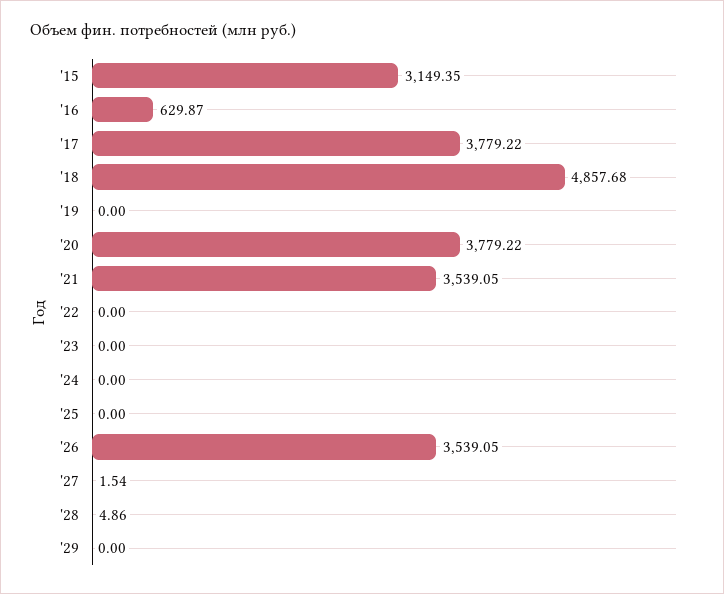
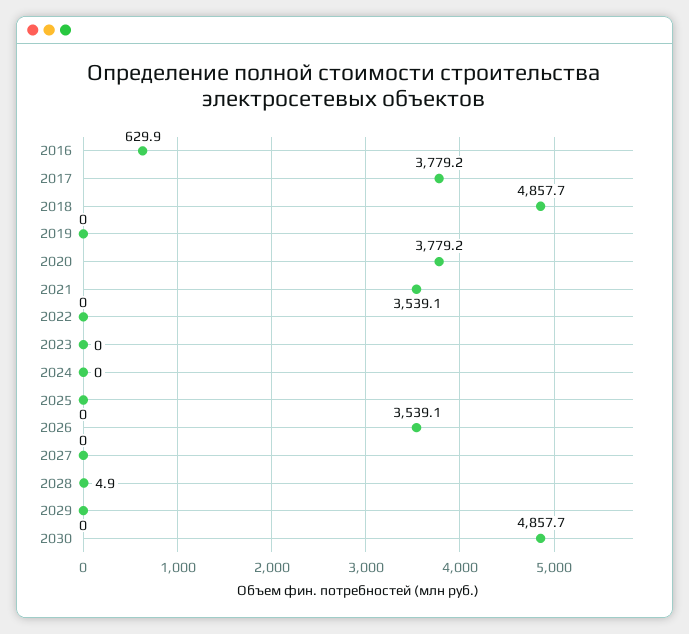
'15: 3149.35 -> none
'27: 1.54 -> 0
2030: none -> 4857.7

